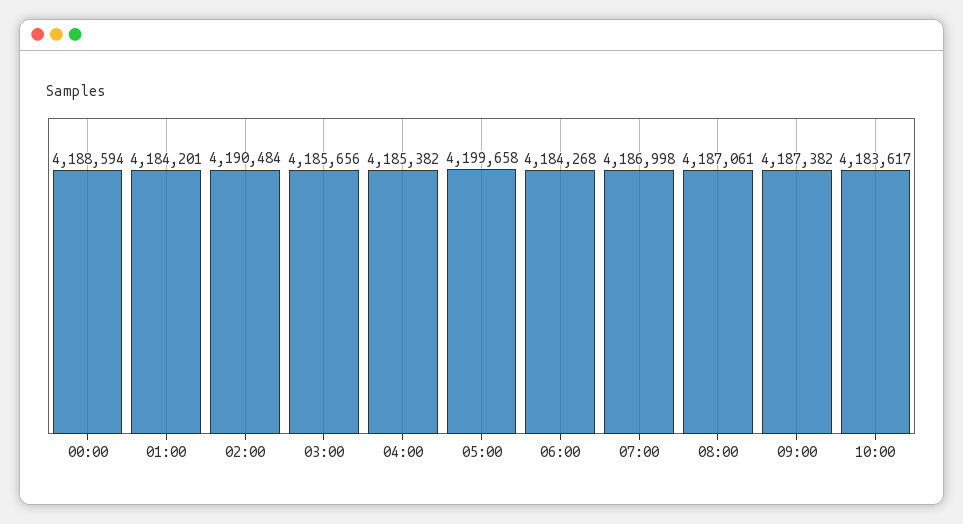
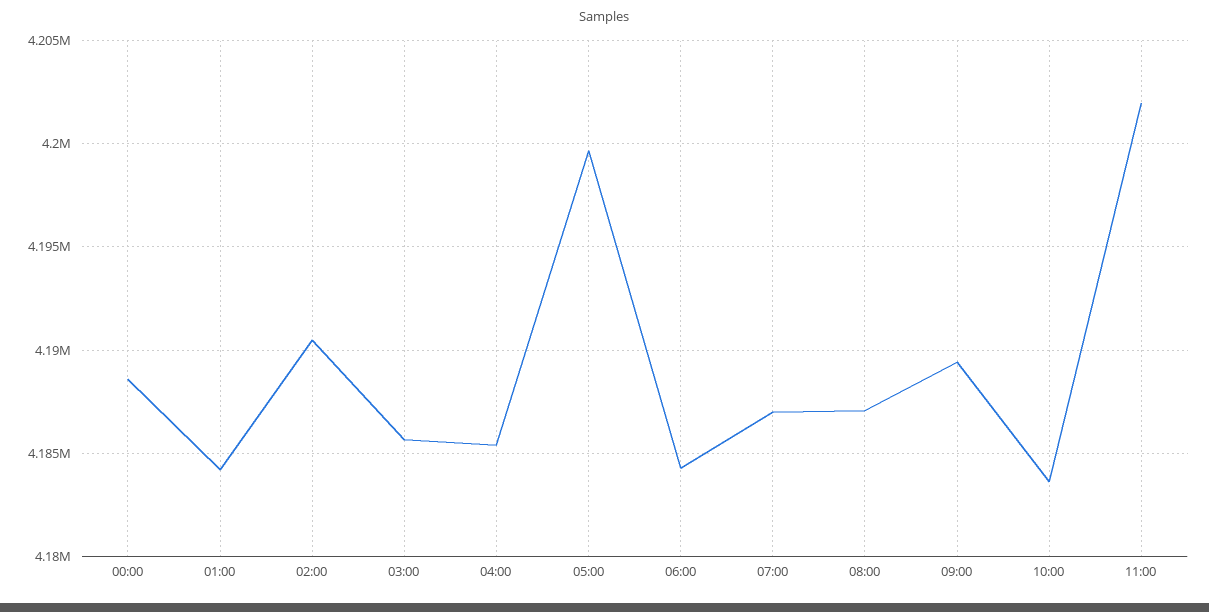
09:00: 4187382 -> 4189500
11:00: none -> 4202000

